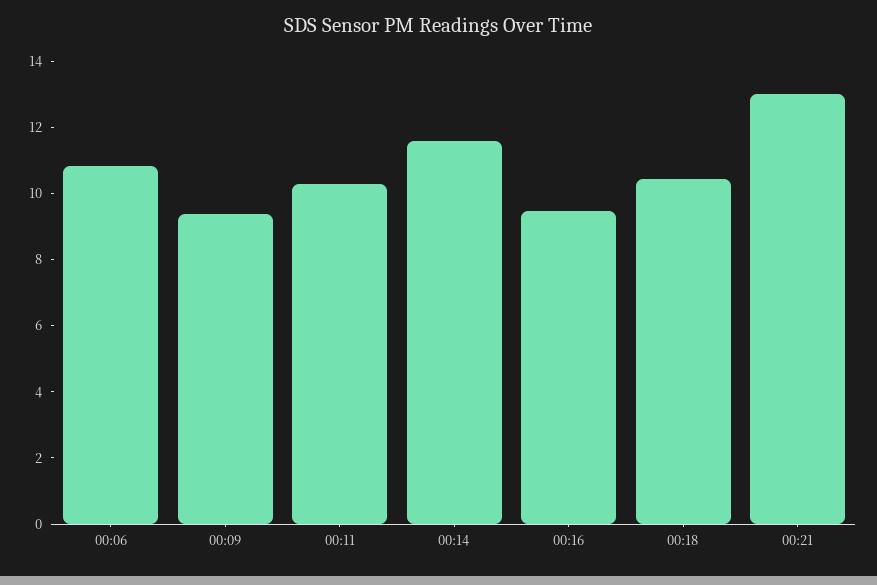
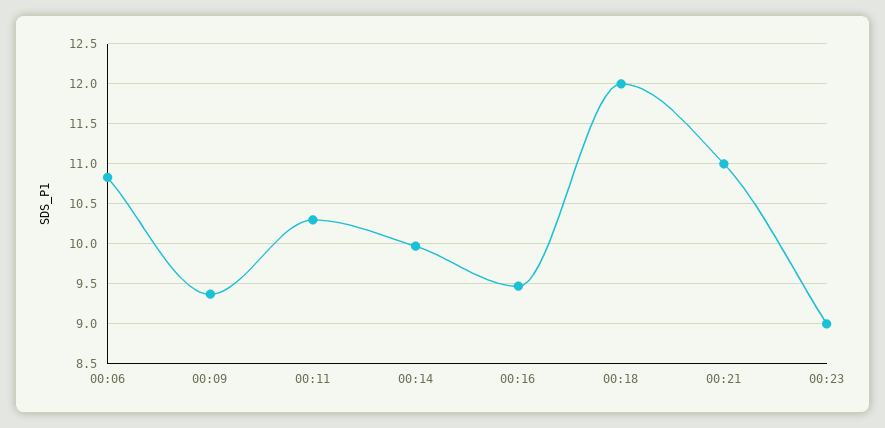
00:14: 11.5 -> 10
00:18: 10.5 -> 12
00:21: 13 -> 11
00:23: none -> 9

